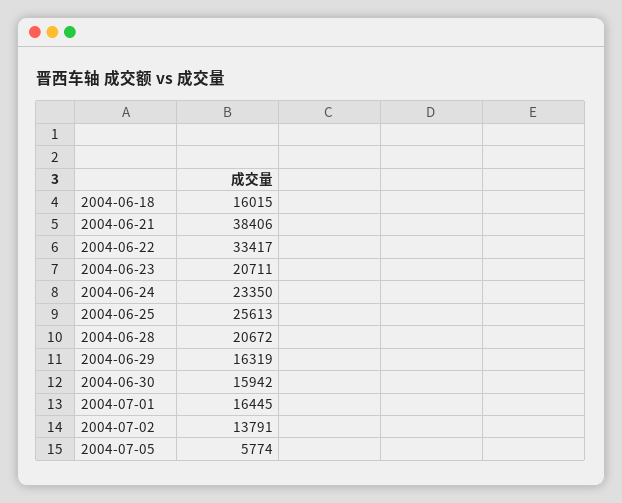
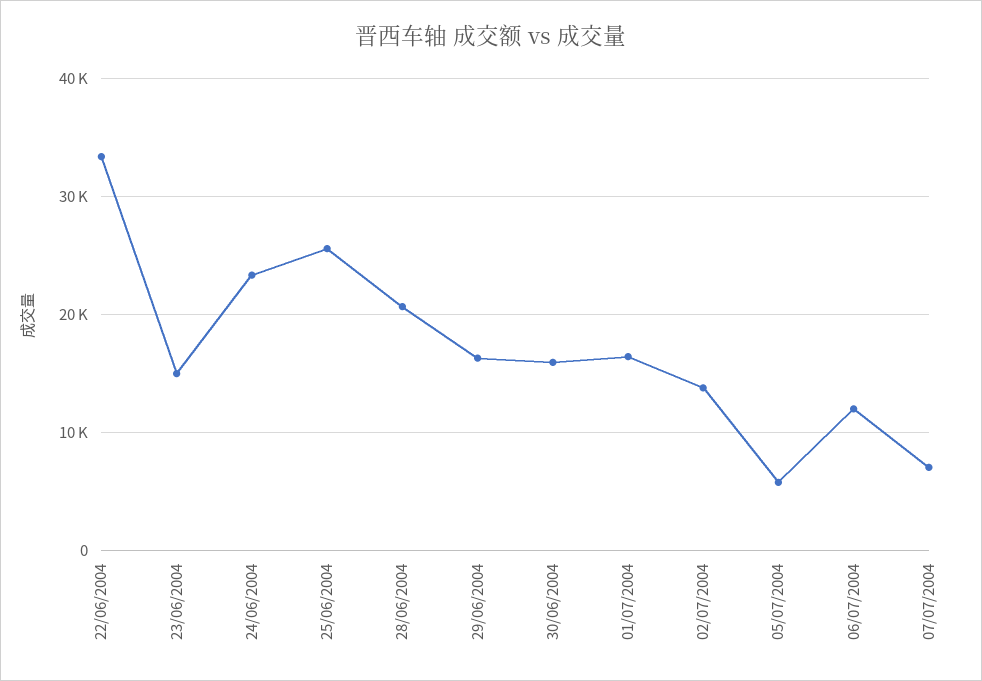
2004-06-18: 16015 -> none
2004-06-21: 38406 -> none
2004-06-23: 20711 -> 15000
06/07/2004: none -> 12000
07/07/2004: none -> 7000

